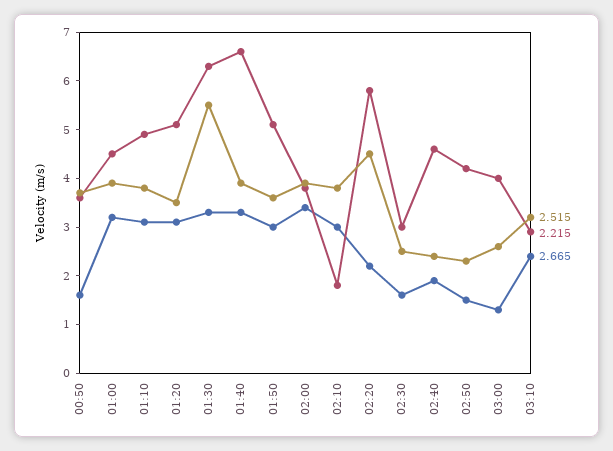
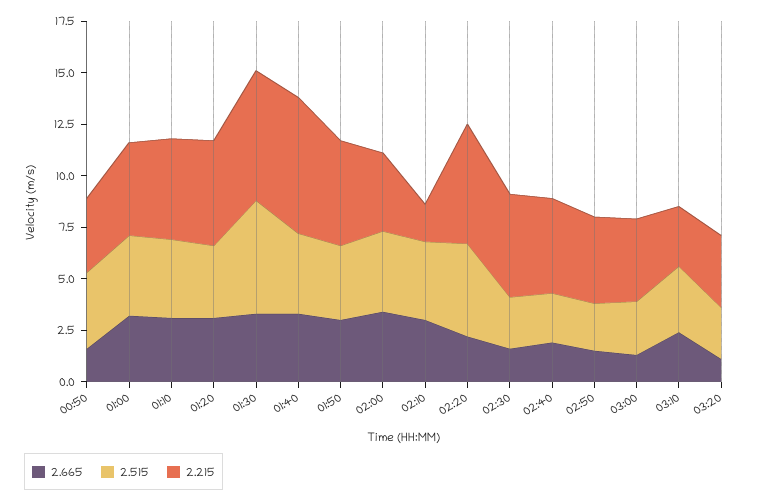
2.215, 02:30: 3 -> 5
2.665, 03:20: none -> 1
2.515, 03:20: none -> 2.5
2.215, 03:20: none -> 3.5

